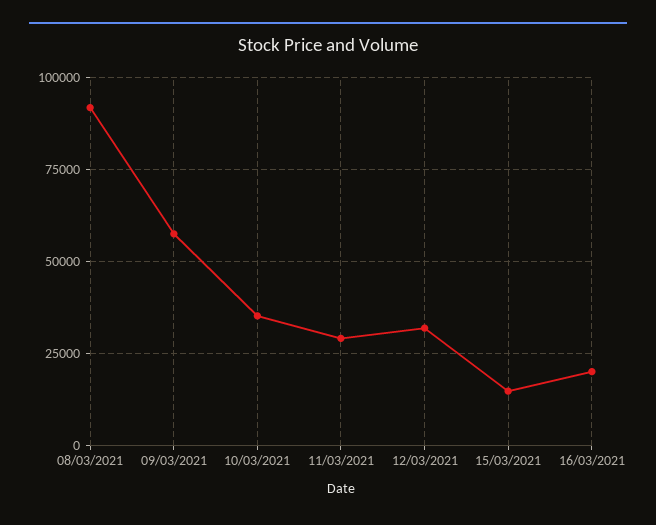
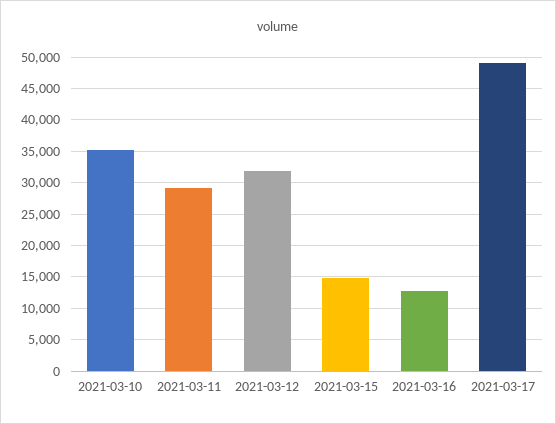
08/03/2021: 92500 -> none
09/03/2021: 57500 -> none
16/03/2021: 20000 -> 13000
2021-03-17: none -> 49000

